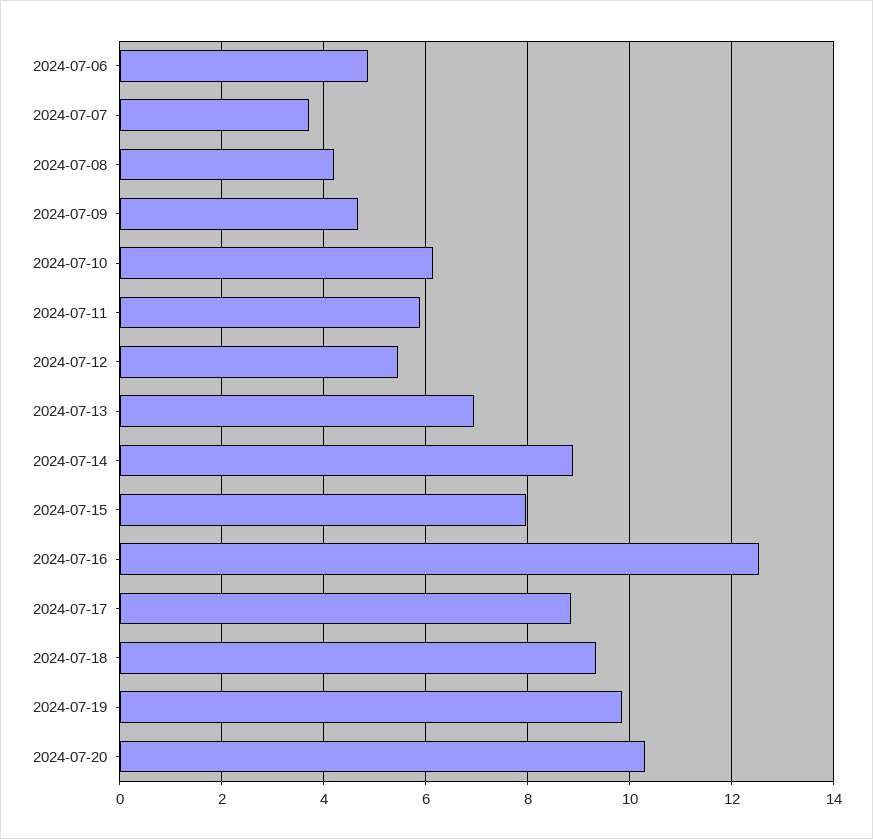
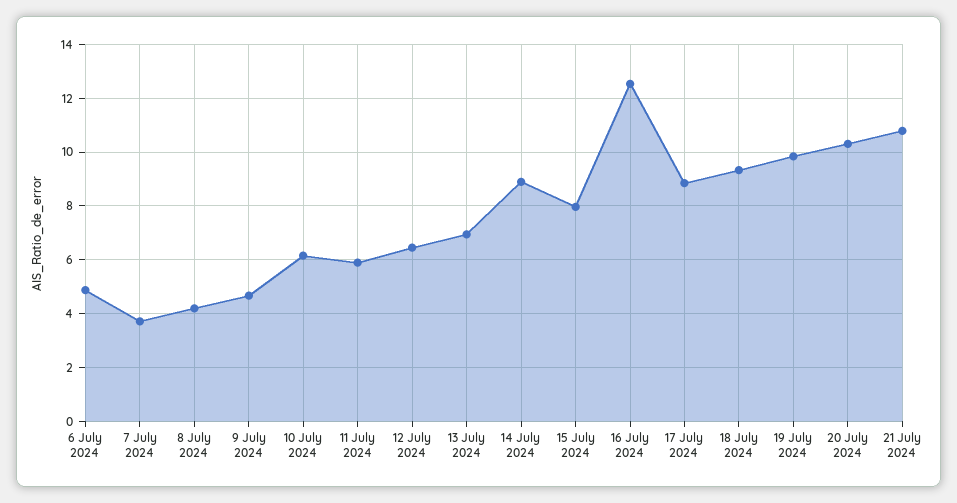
2024-07-12: 5.4 -> 6.5
21 July 2024: none -> 10.75

